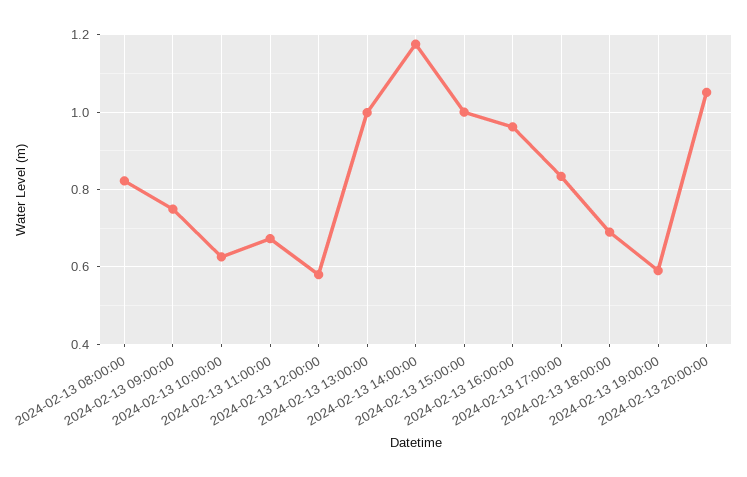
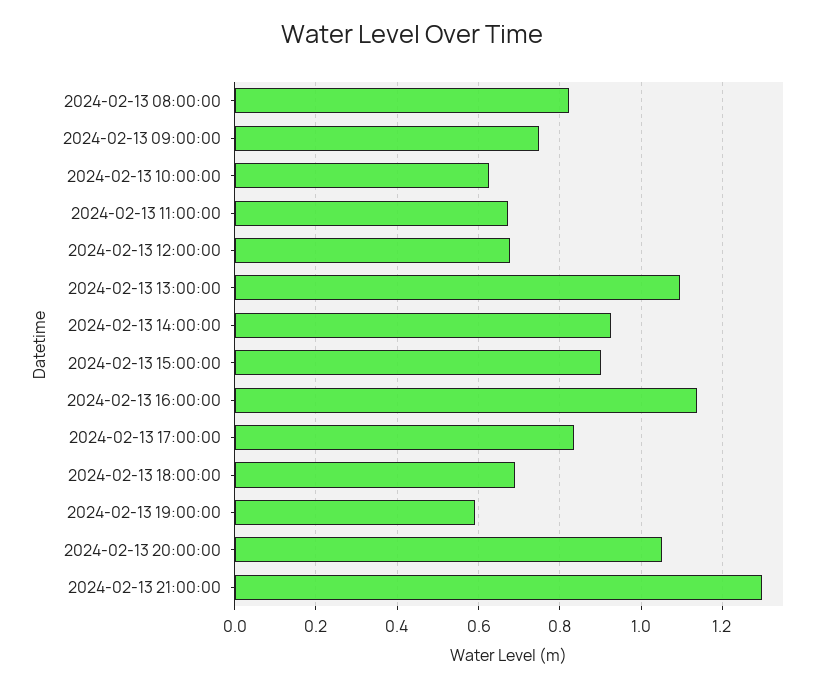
2024-02-13 12:00:00: 0.58 -> 0.68
2024-02-13 13:00:00: 1 -> 1.1
2024-02-13 14:00:00: 1.18 -> 0.92
2024-02-13 15:00:00: 1 -> 0.9
2024-02-13 16:00:00: 0.96 -> 1.14
2024-02-13 21:00:00: none -> 1.3

